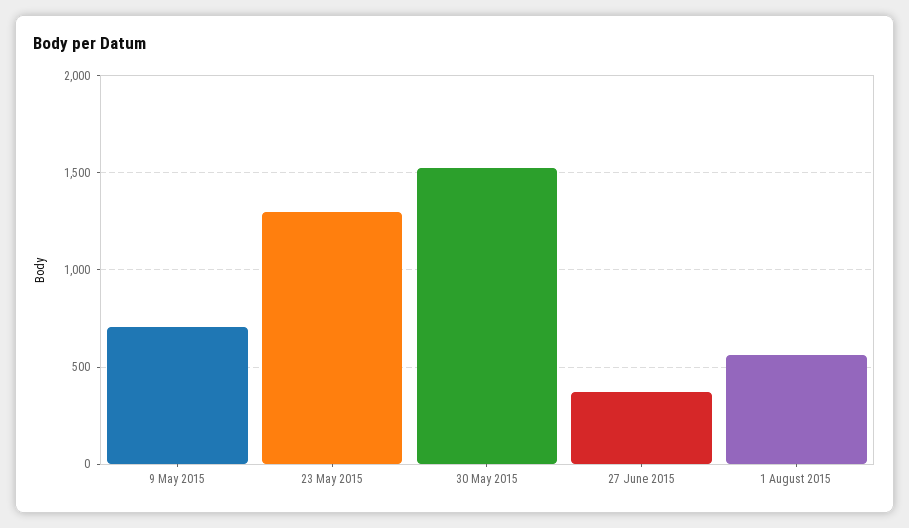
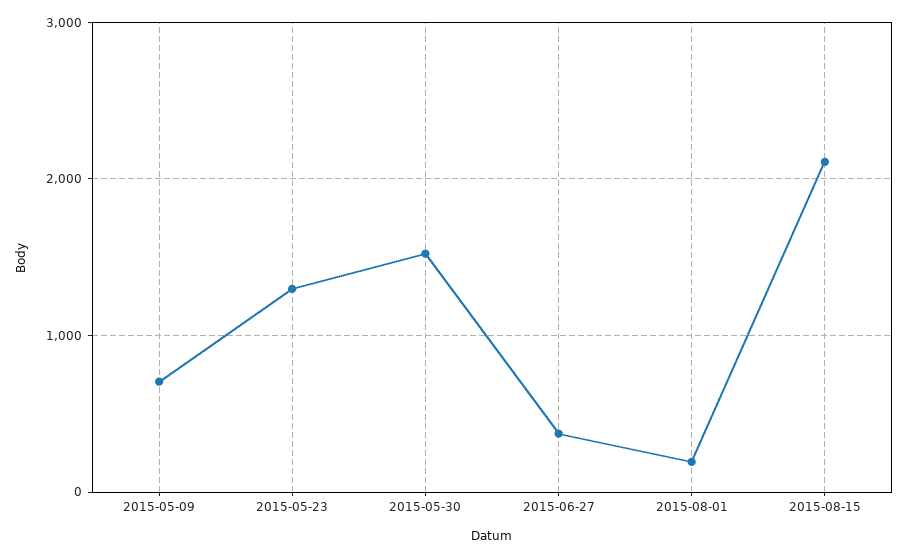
1 August 2015: 550 -> 200
2015-08-15: none -> 2100

